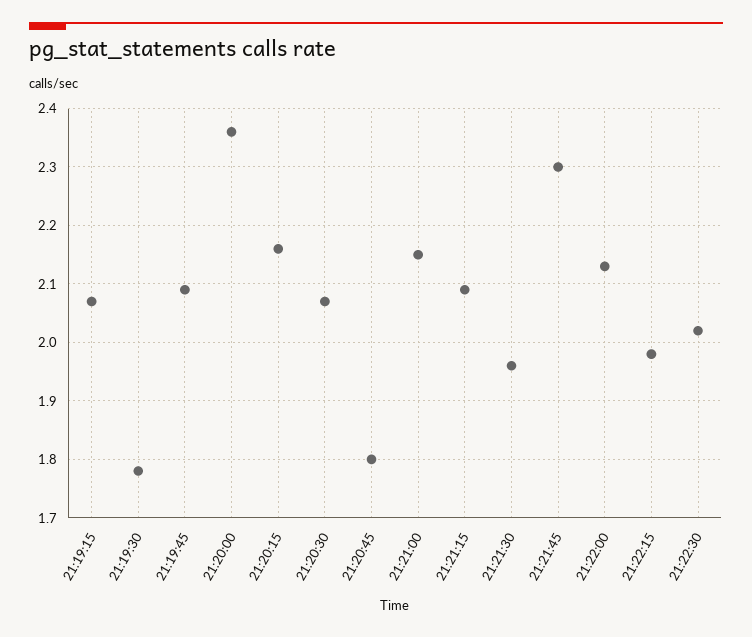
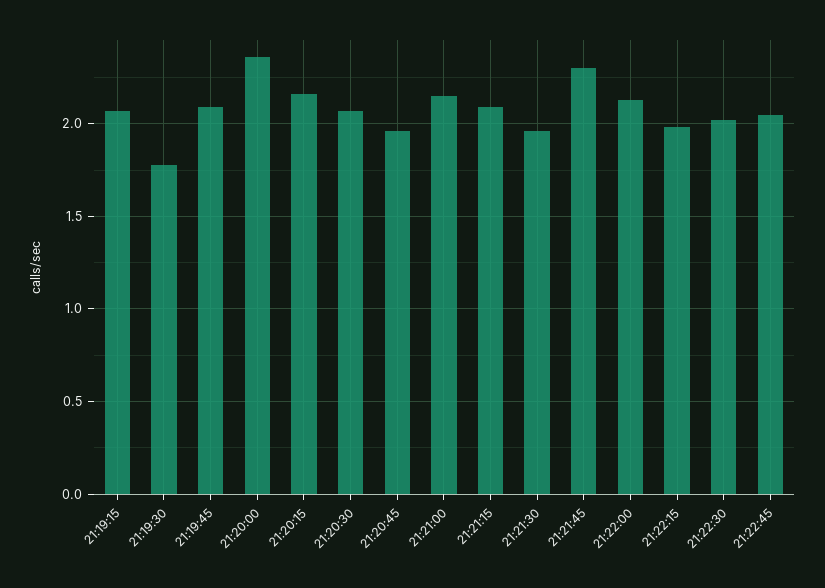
21:20:45: 1.8 -> 1.95
21:22:45: none -> 2.05

